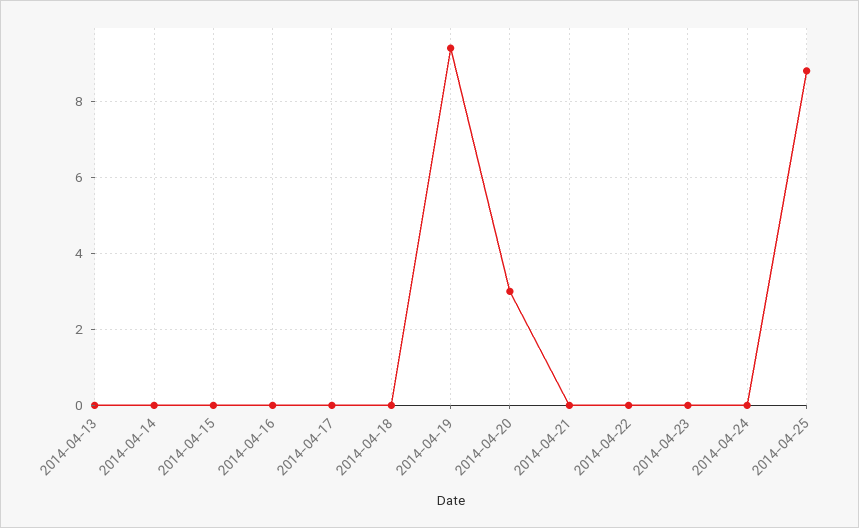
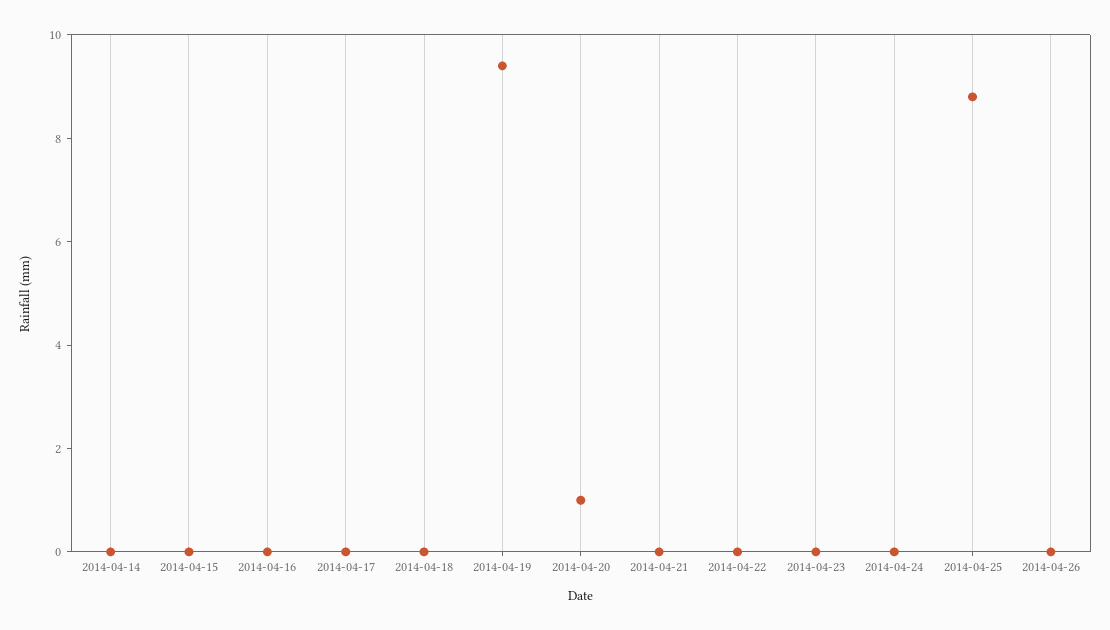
2014-04-13: 0 -> none
2014-04-20: 3 -> 1
2014-04-26: none -> 0

